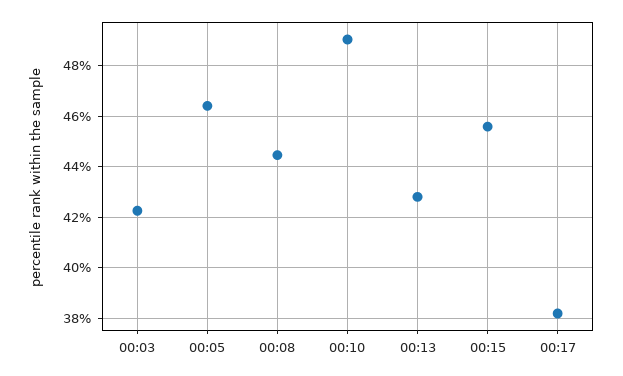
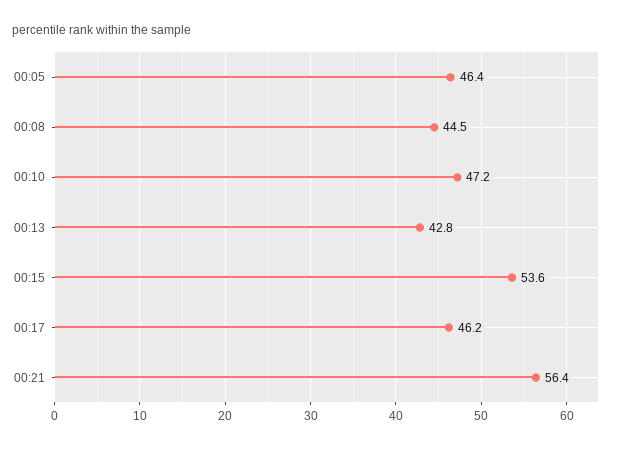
00:03: 42.25 -> none
00:10: 49 -> 47.2
00:15: 45.5 -> 53.6
00:17: 38.25 -> 46.2
00:21: none -> 56.4

